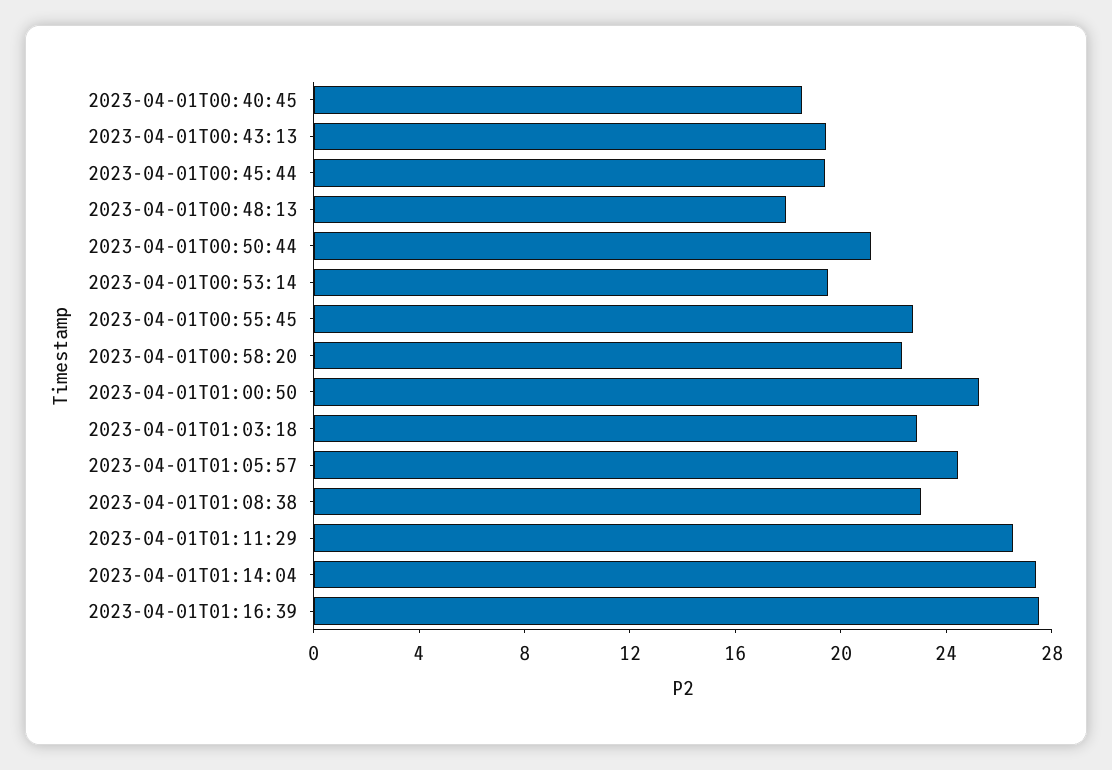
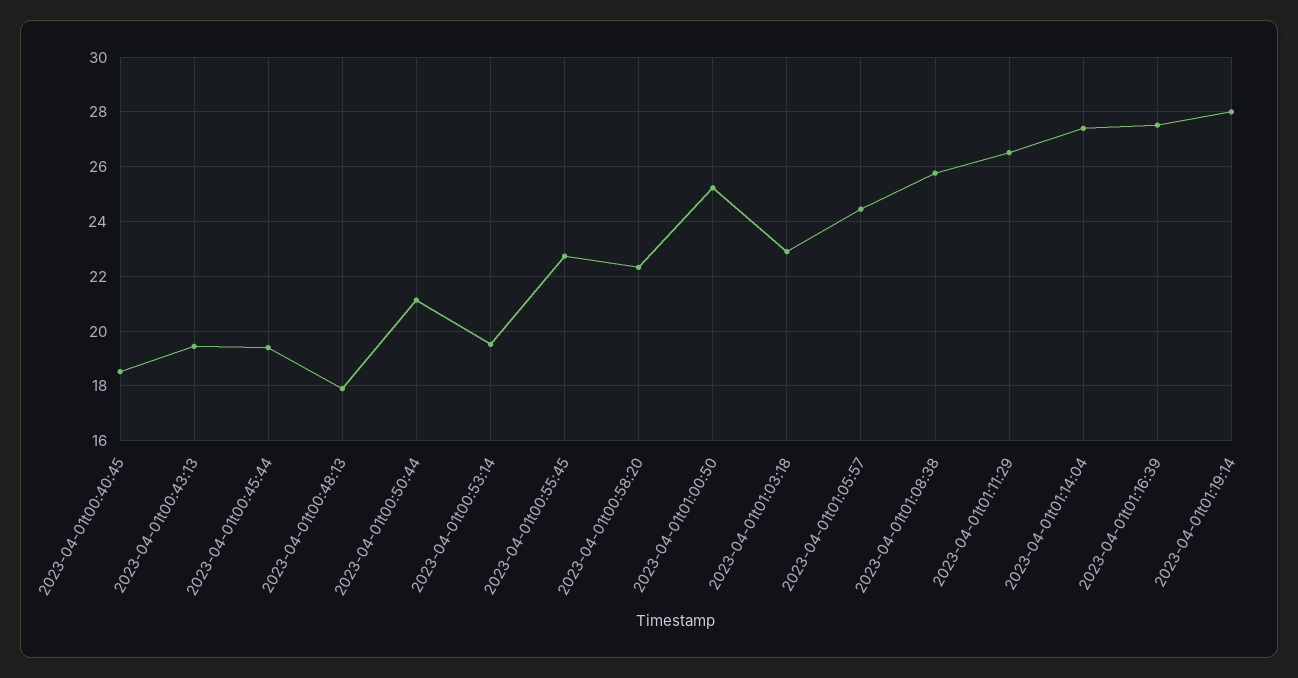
2023-04-01T01:08:38: 23 -> 25.75
2023-04-01t01:19:14: none -> 28

